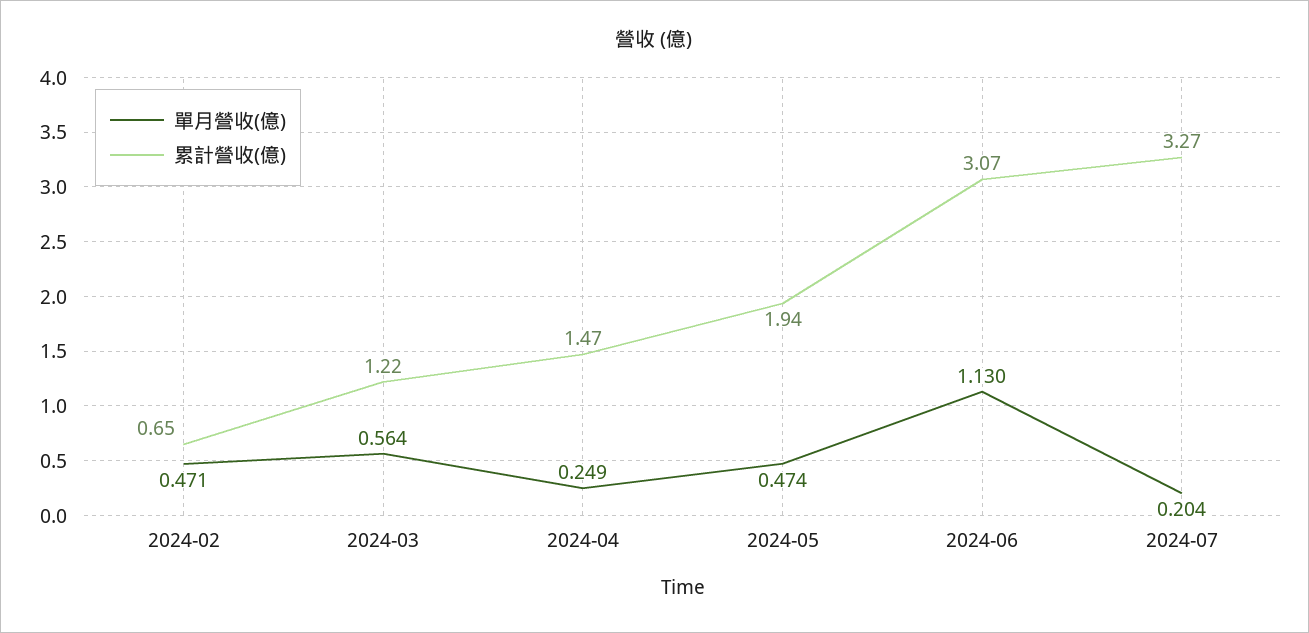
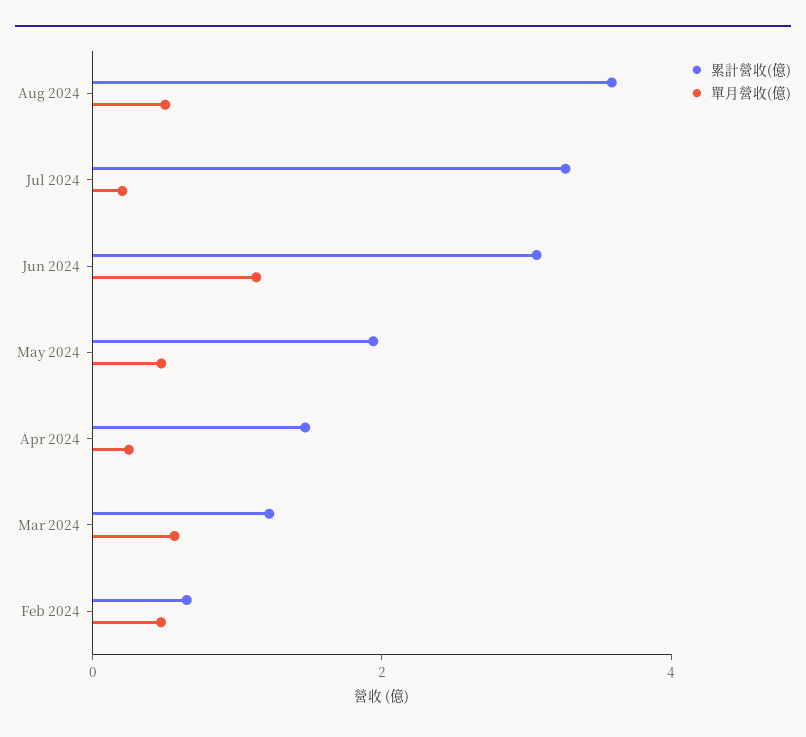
累計營收(億), Aug 2024: none -> 3.5
單月營收(億), Aug 2024: none -> 0.5

